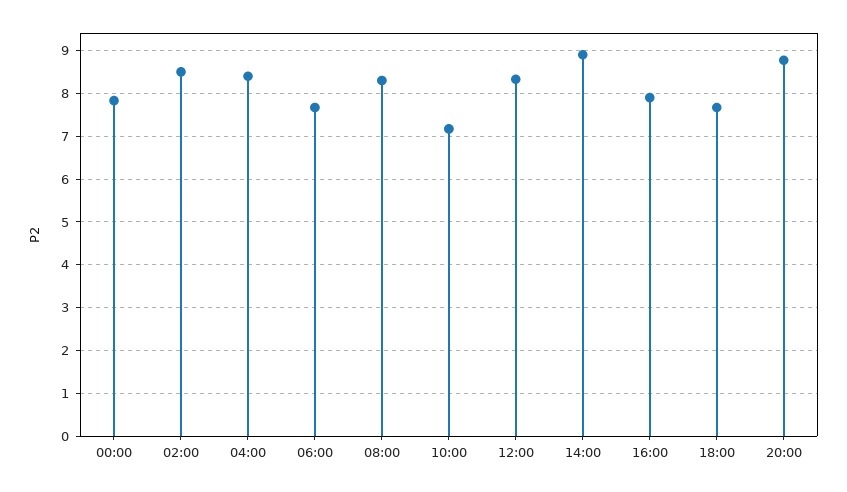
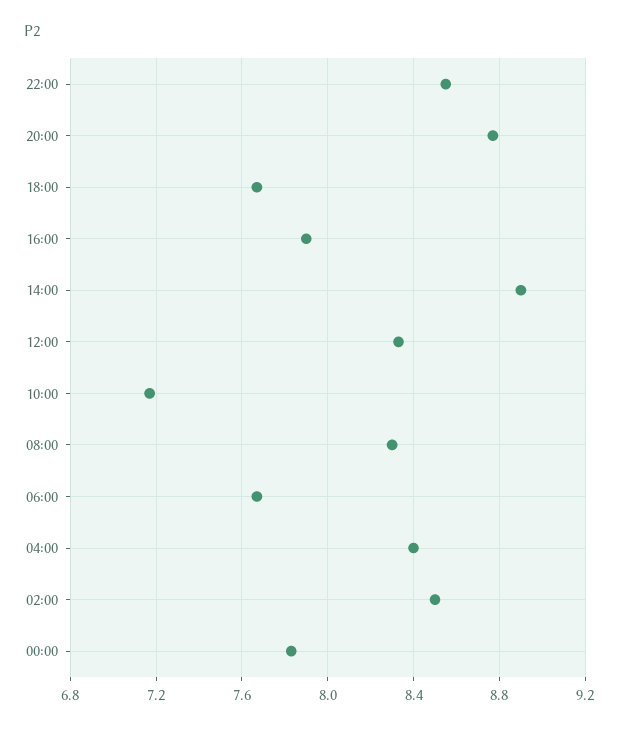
22:00: none -> 8.55

